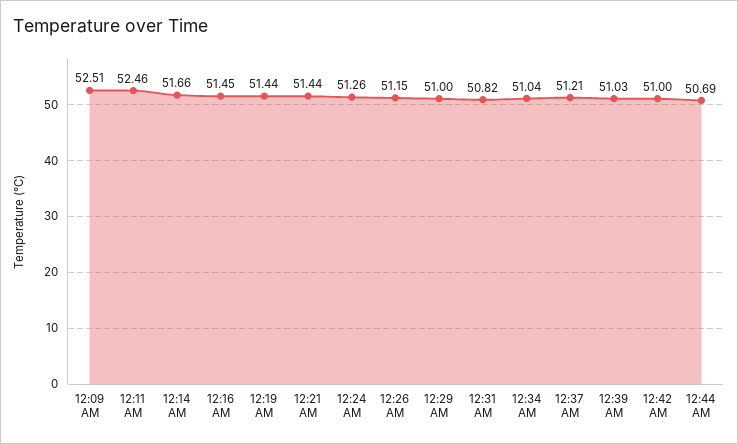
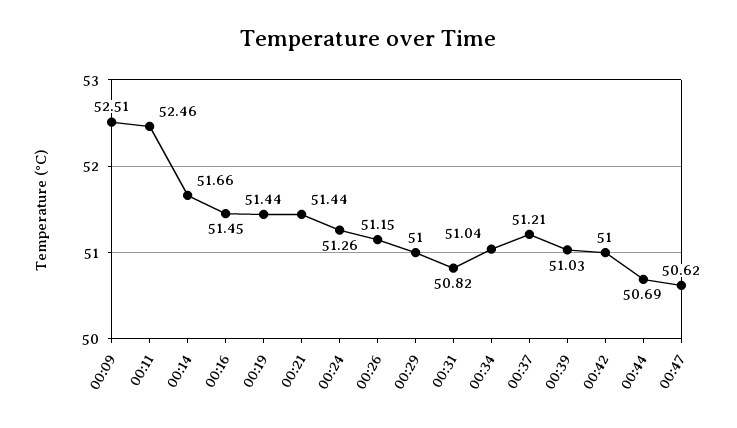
00:47: none -> 50.62

